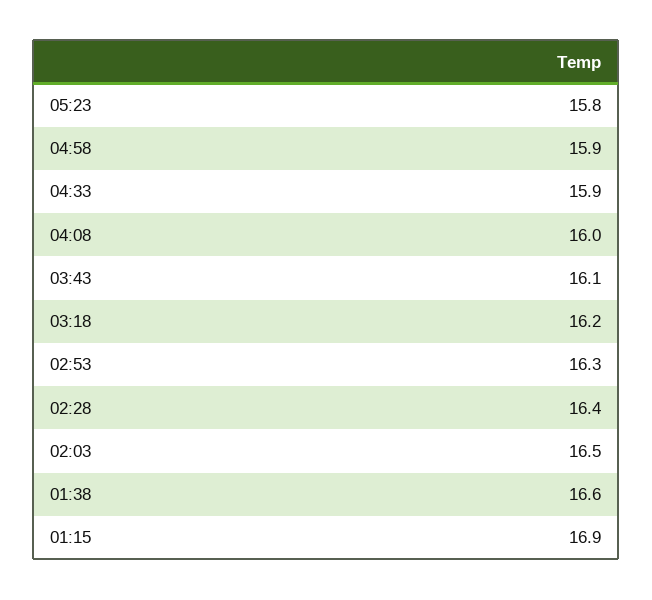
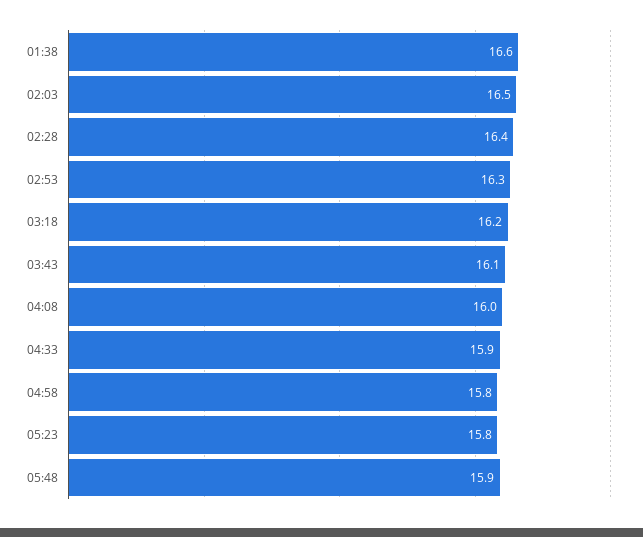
04:58: 15.9 -> 15.8
01:15: 16.9 -> none
05:48: none -> 15.9

